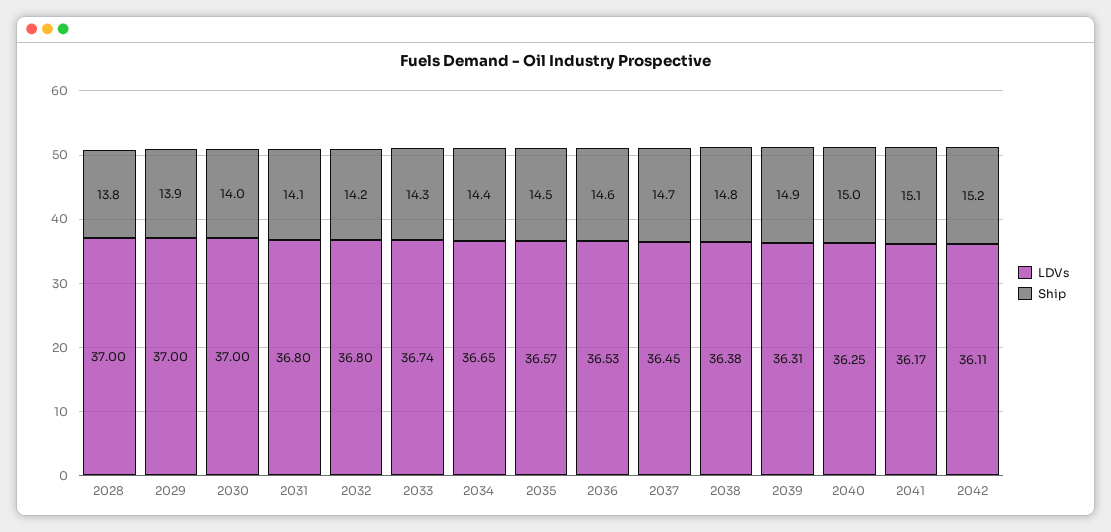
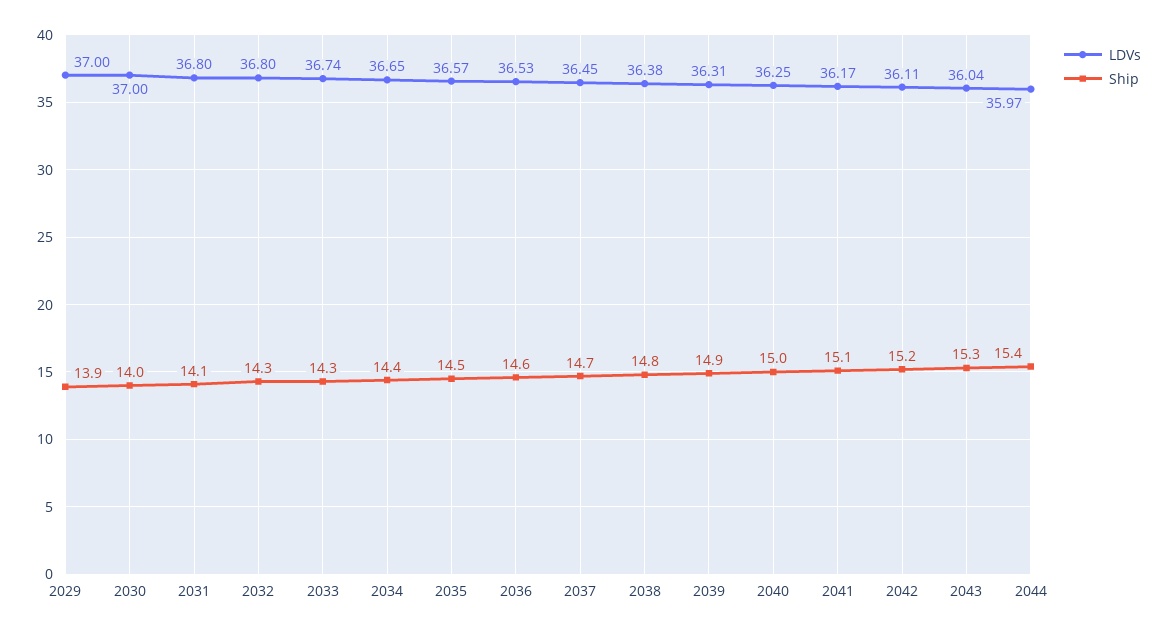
LDVs, 2028: 37 -> none
Ship, 2028: 13.8 -> none
Ship, 2032: 14.2 -> 14.3
LDVs, 2043: none -> 36.04
Ship, 2043: none -> 15.3
LDVs, 2044: none -> 35.97
Ship, 2044: none -> 15.4

